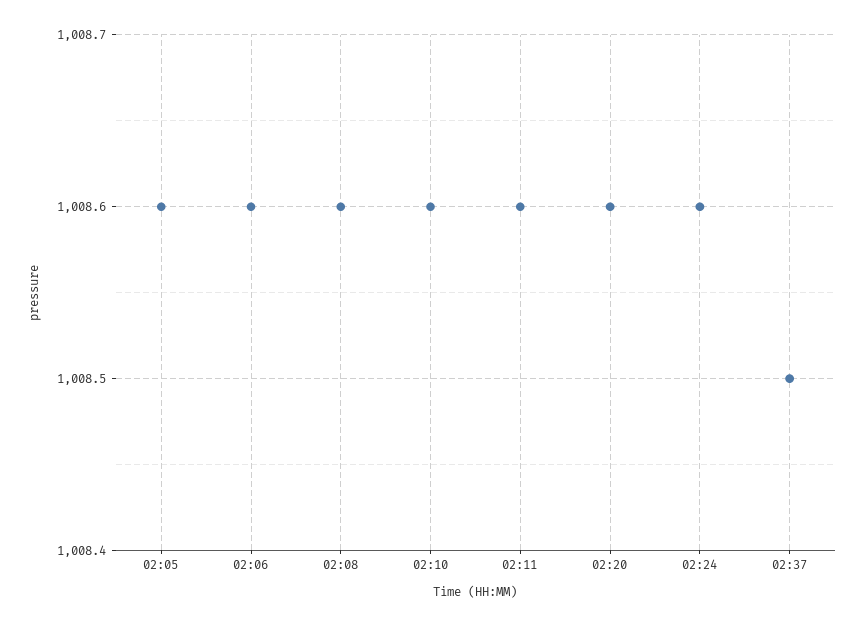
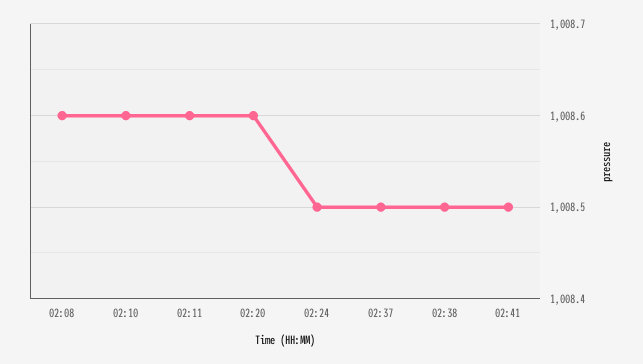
02:05: 1008.6 -> none
02:06: 1008.6 -> none
02:24: 1008.6 -> 1008.5
02:38: none -> 1008.5
02:41: none -> 1008.5

